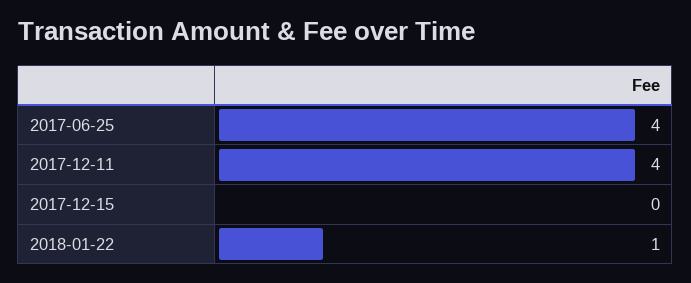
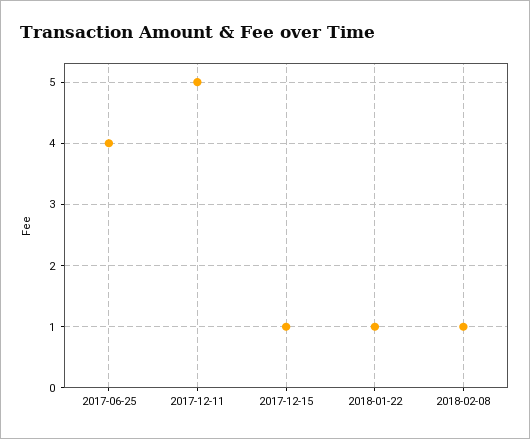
2017-12-11: 4 -> 5
2017-12-15: 0 -> 1
2018-02-08: none -> 1

